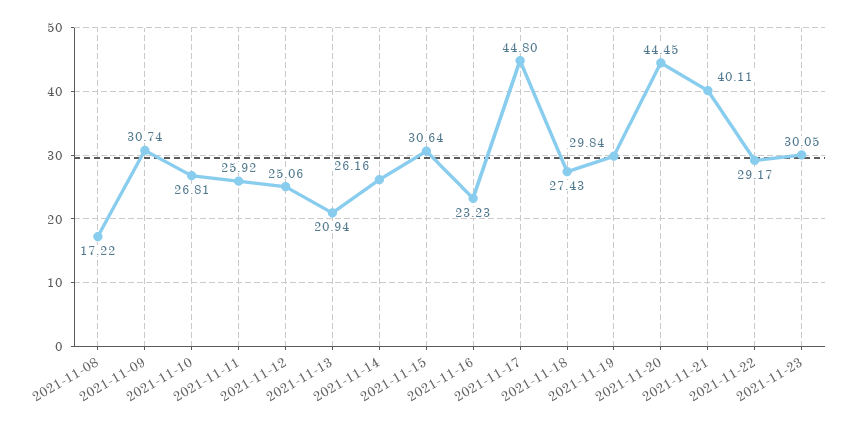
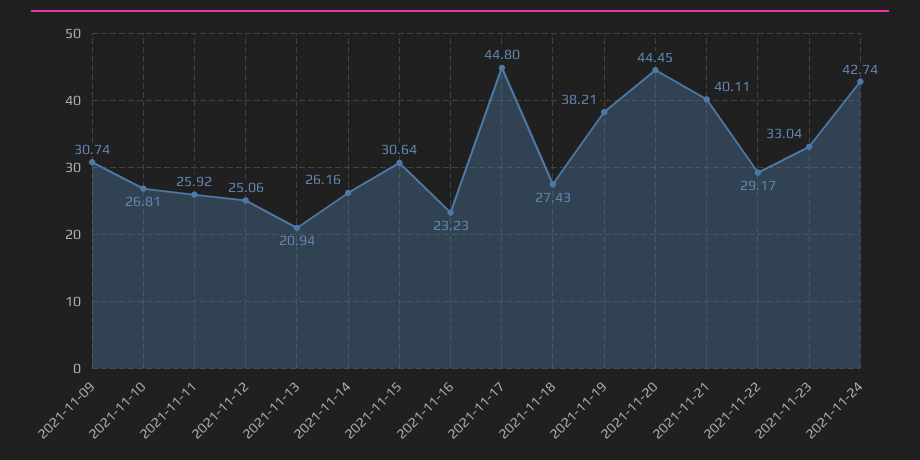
2021-11-08: 17.22 -> none
2021-11-19: 29.84 -> 38.21
2021-11-23: 30.05 -> 33.04
2021-11-24: none -> 42.74

